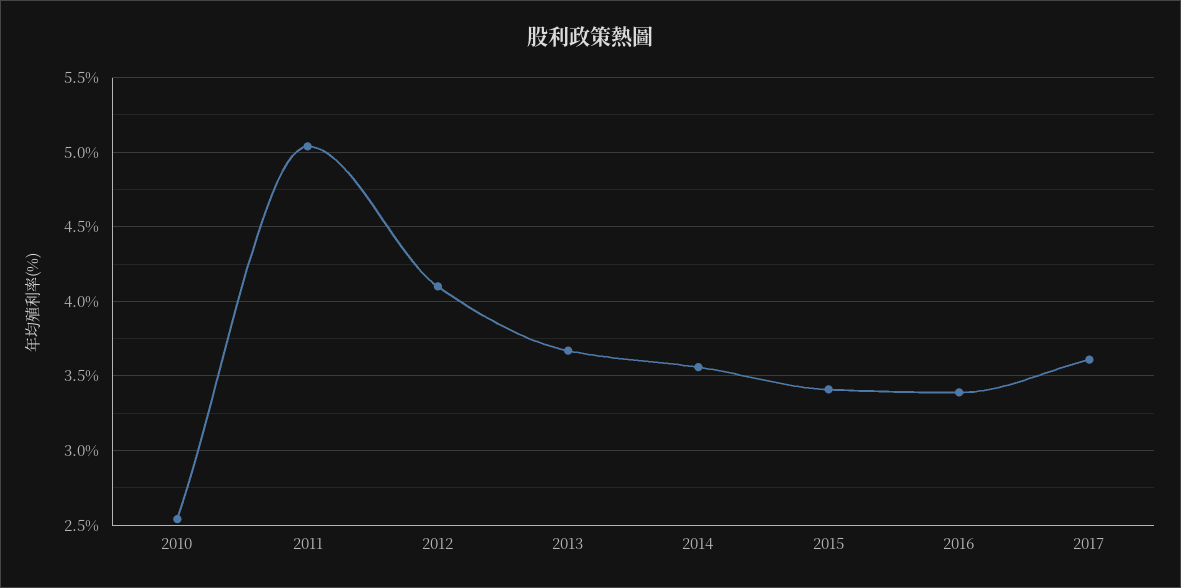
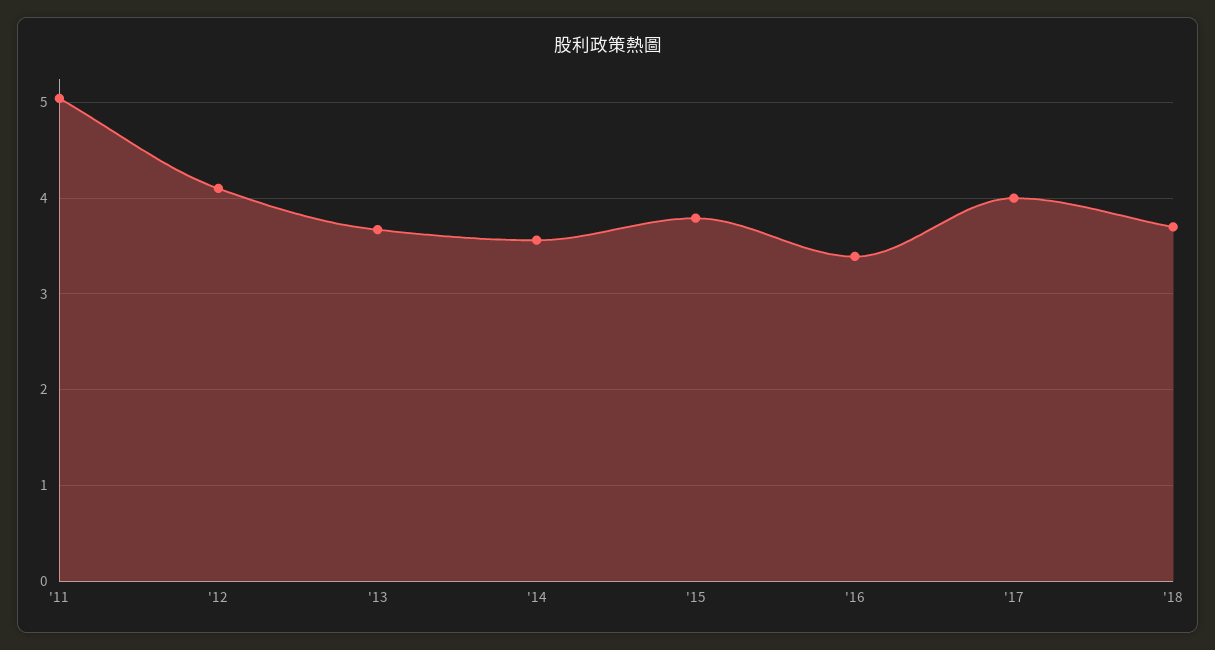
2010: 2.55 -> none
2015: 3.4 -> 3.8
2017: 3.6 -> 4
'18: none -> 3.7

